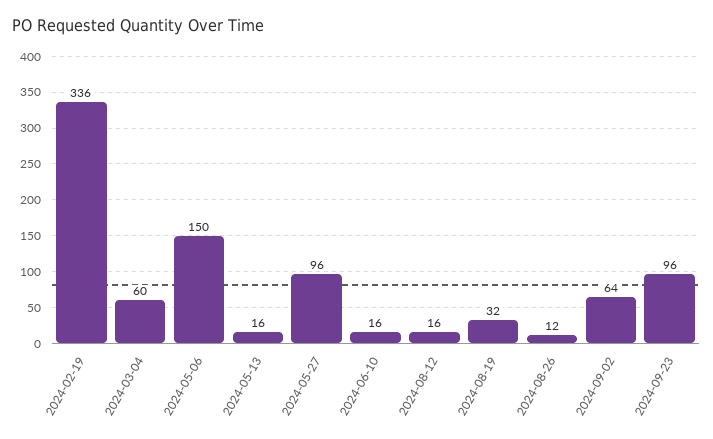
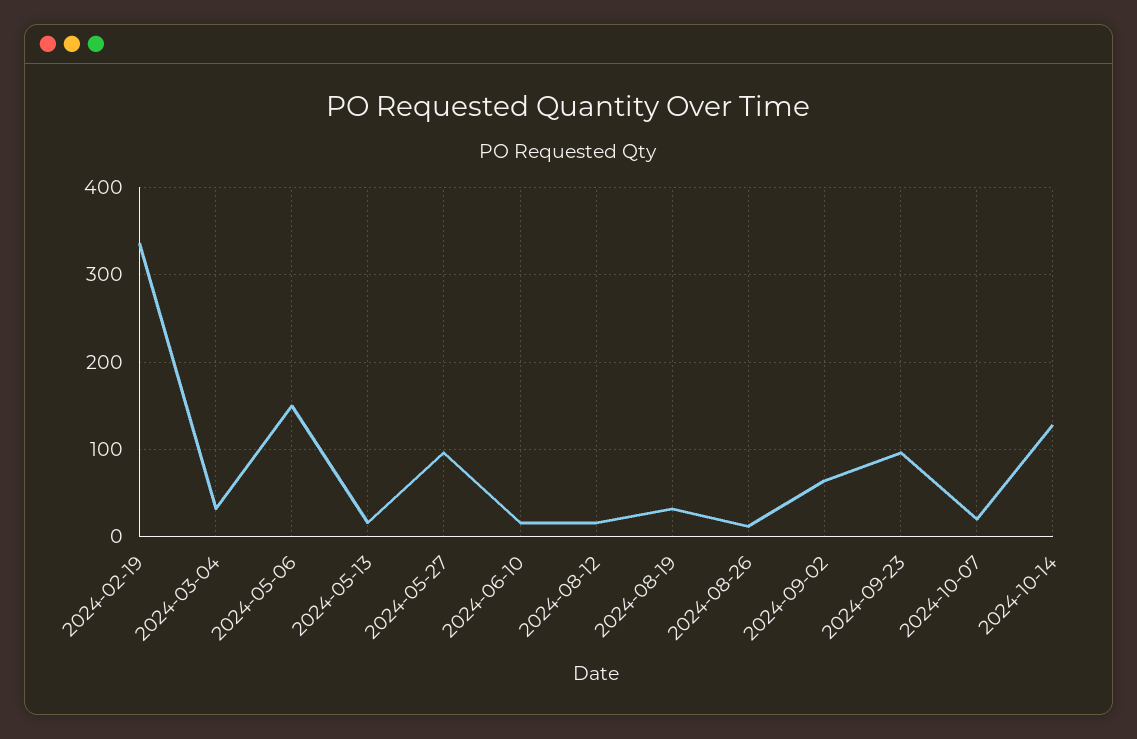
2024-03-04: 60 -> 30
2024-10-07: none -> 20
2024-10-14: none -> 130

